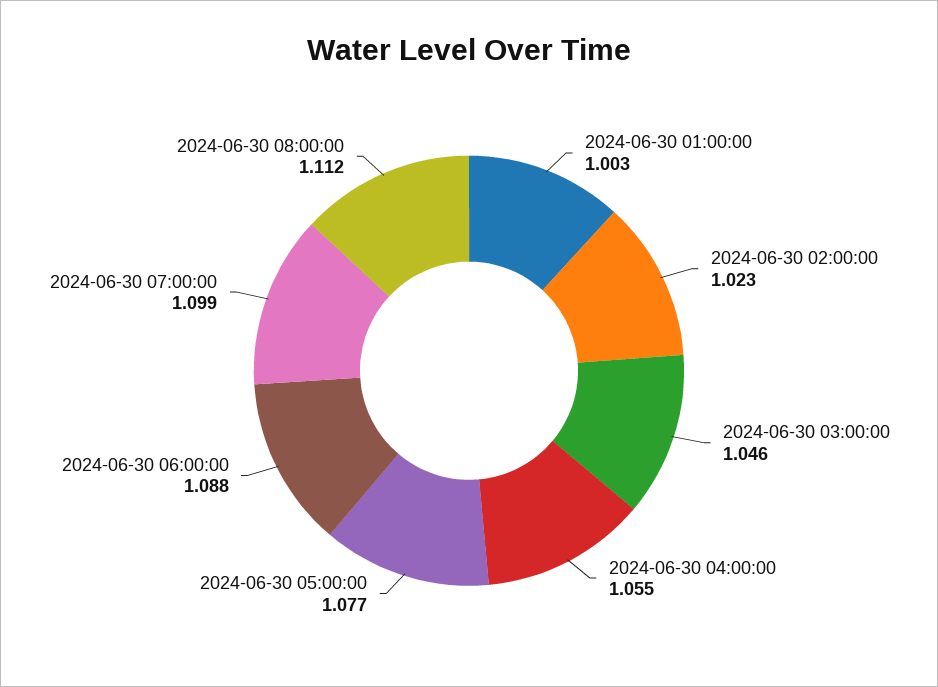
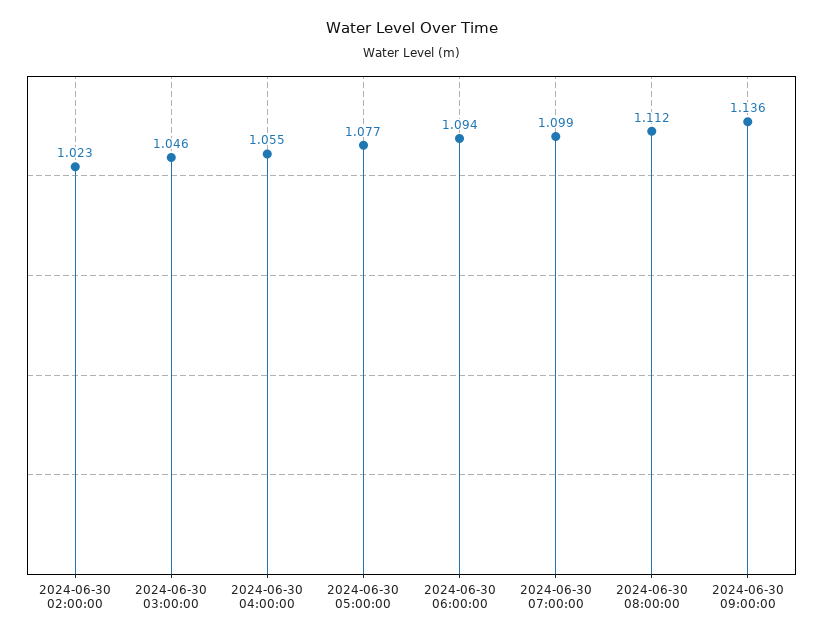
2024-06-30 01:00:00: 1.003 -> none
2024-06-30 06:00:00: 1.088 -> 1.094
2024-06-30 09:00:00: none -> 1.136

